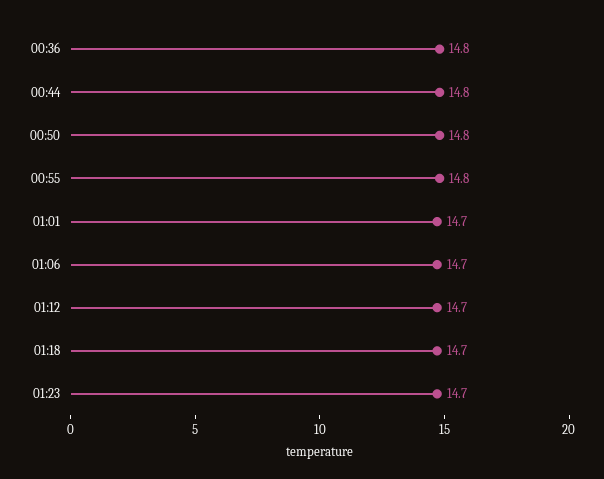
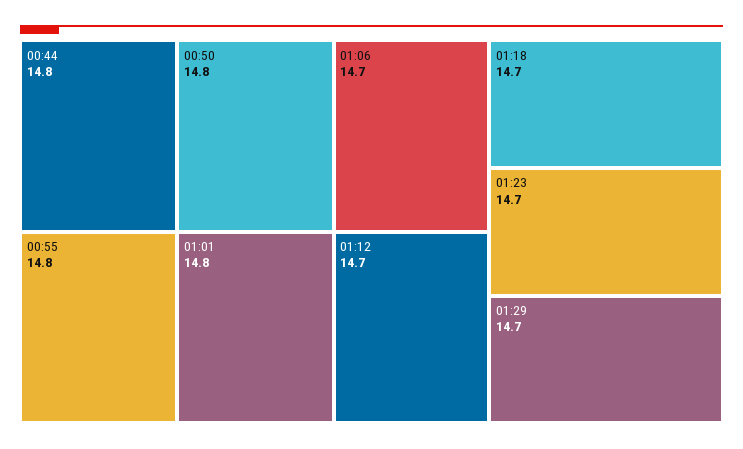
00:36: 14.8 -> none
01:01: 14.7 -> 14.8
01:29: none -> 14.7

